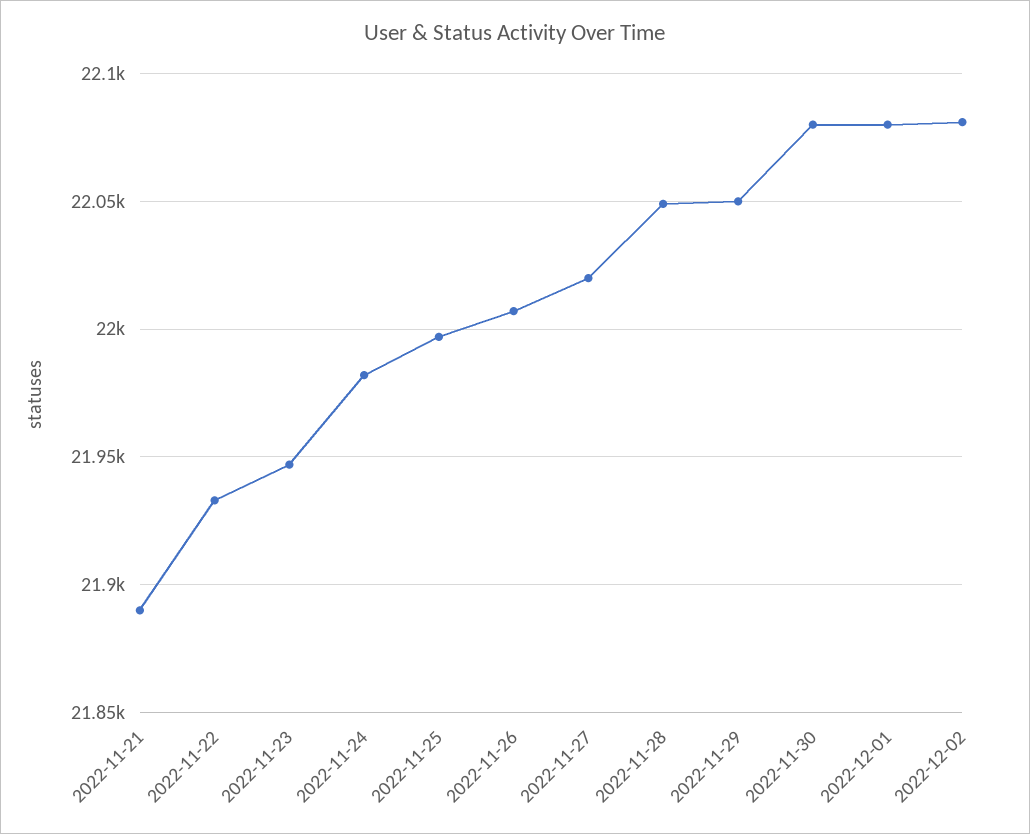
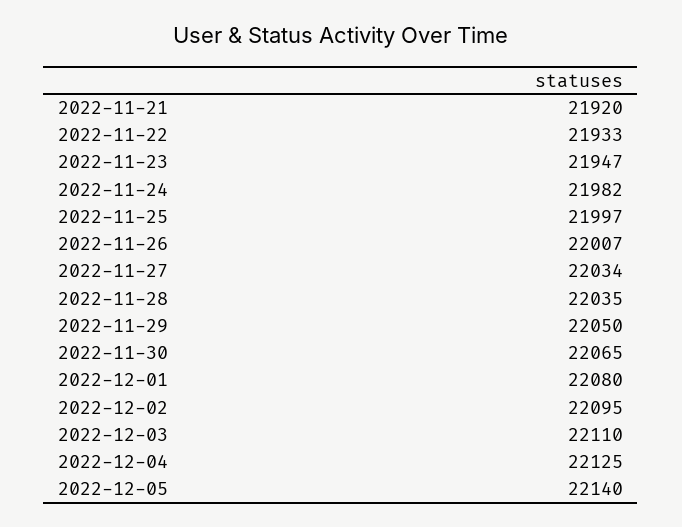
2022-11-21: 21890 -> 21920
2022-11-27: 22020 -> 22034
2022-11-28: 22050 -> 22035
2022-11-30: 22080 -> 22065
2022-12-02: 22080 -> 22095
2022-12-03: none -> 22110
2022-12-04: none -> 22125
2022-12-05: none -> 22140

